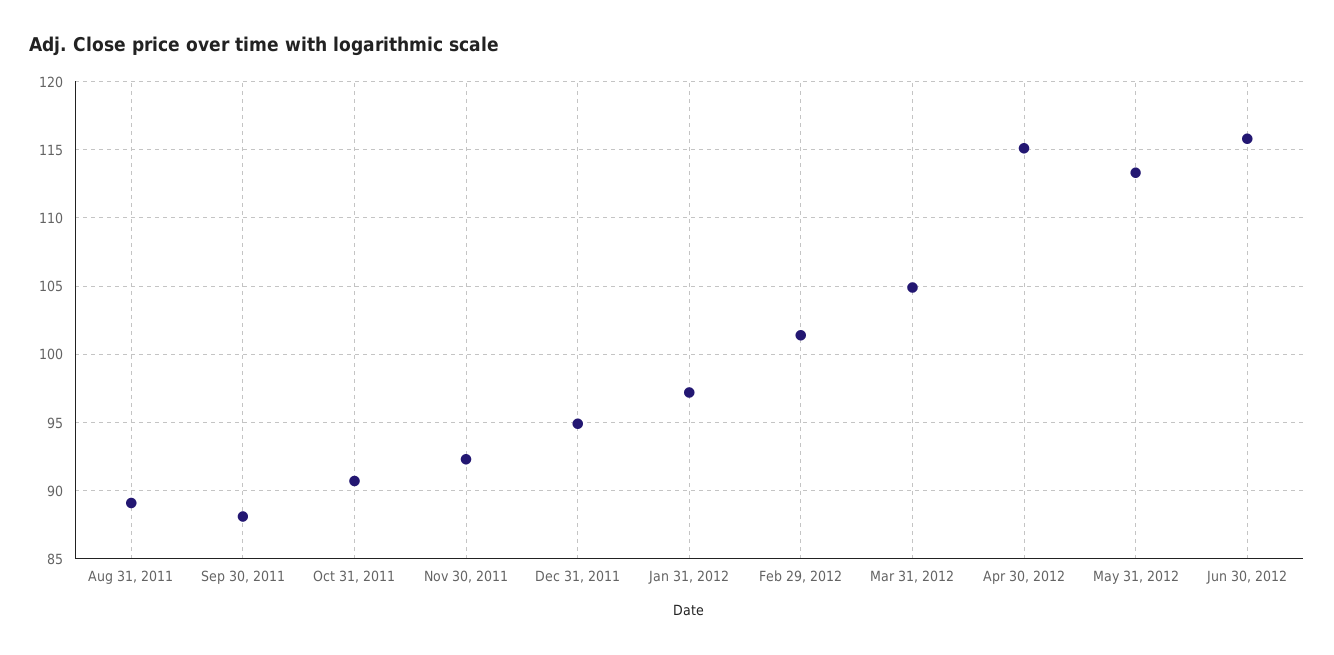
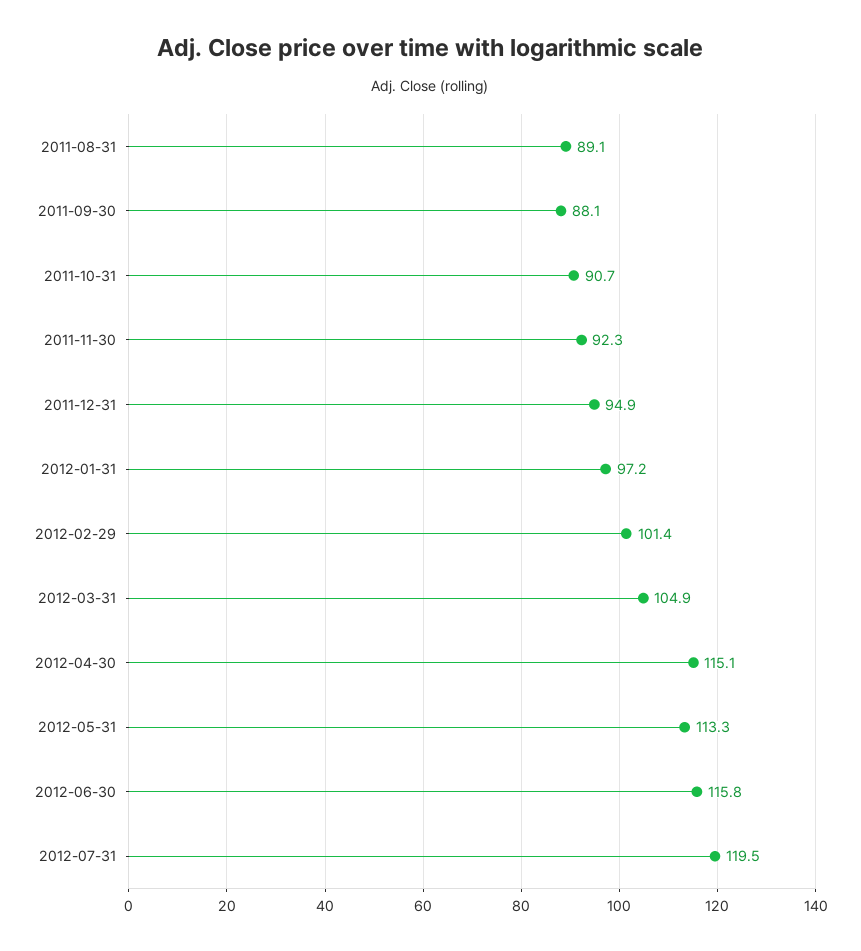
2012-07-31: none -> 119.5

